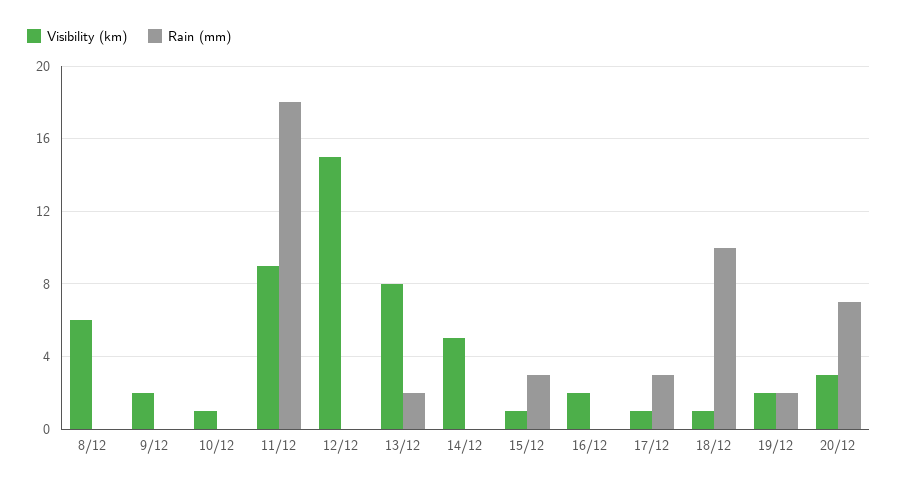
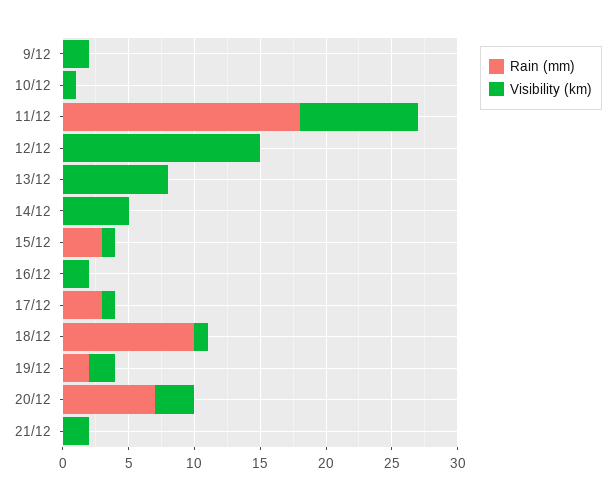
Visibility (km), 8/12: 6 -> none
Rain (mm), 8/12: 0 -> none
Rain (mm), 13/12: 2 -> 0
Rain (mm), 21/12: none -> 0
Visibility (km), 21/12: none -> 2

